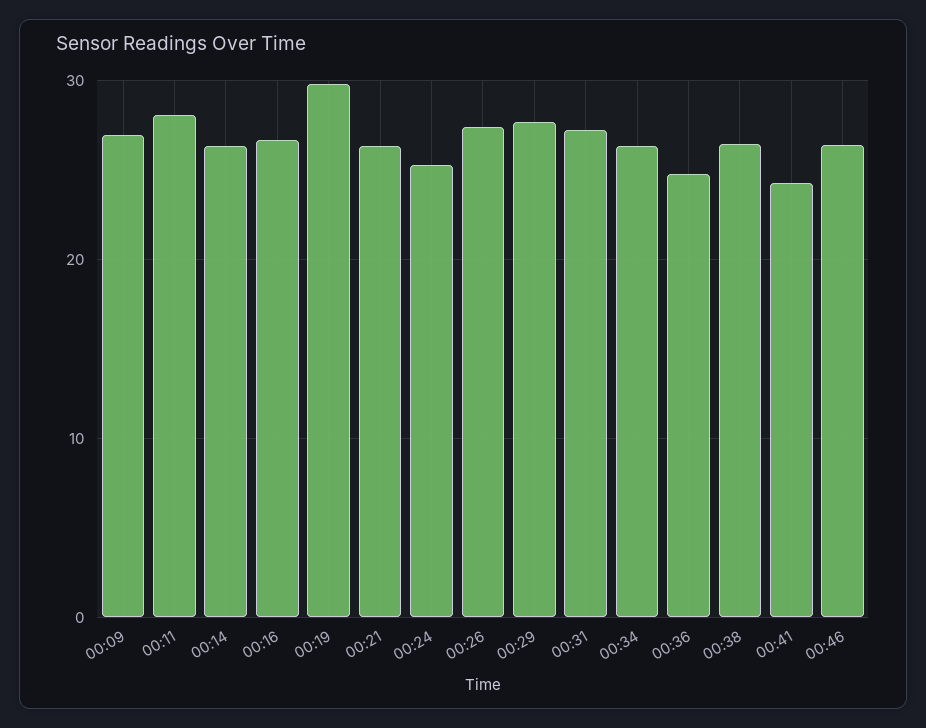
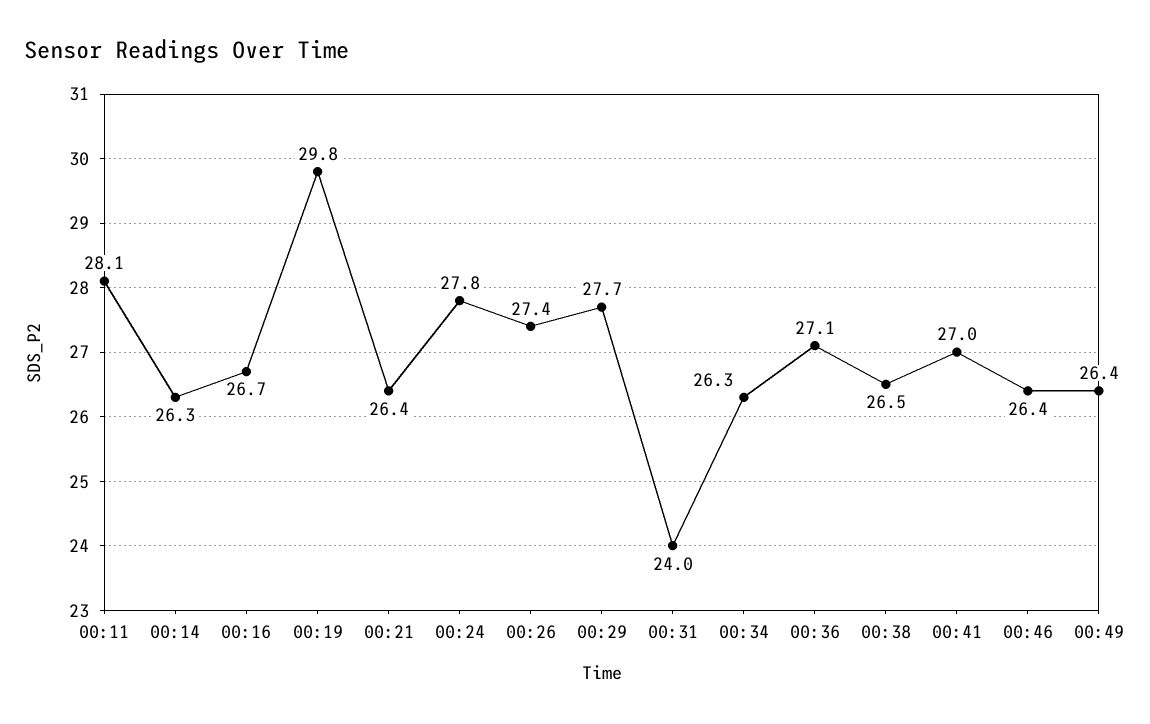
00:09: 27 -> none
00:24: 25 -> 27.8
00:31: 27 -> 24
00:36: 25 -> 27.1
00:41: 24 -> 27
00:49: none -> 26.4

